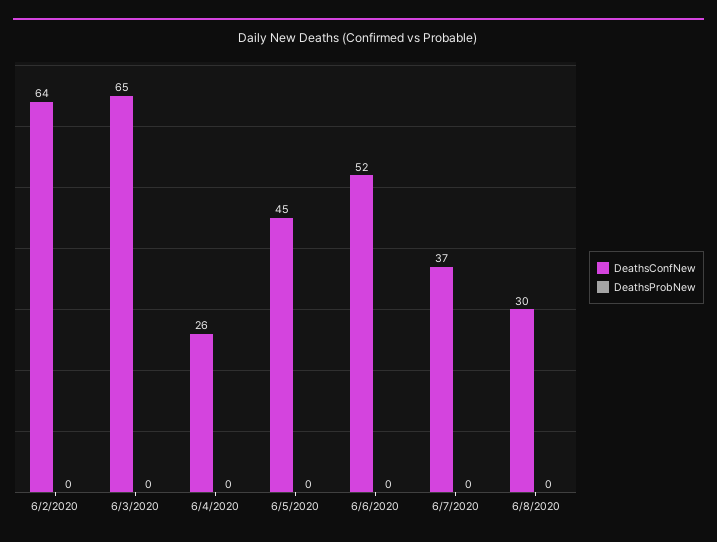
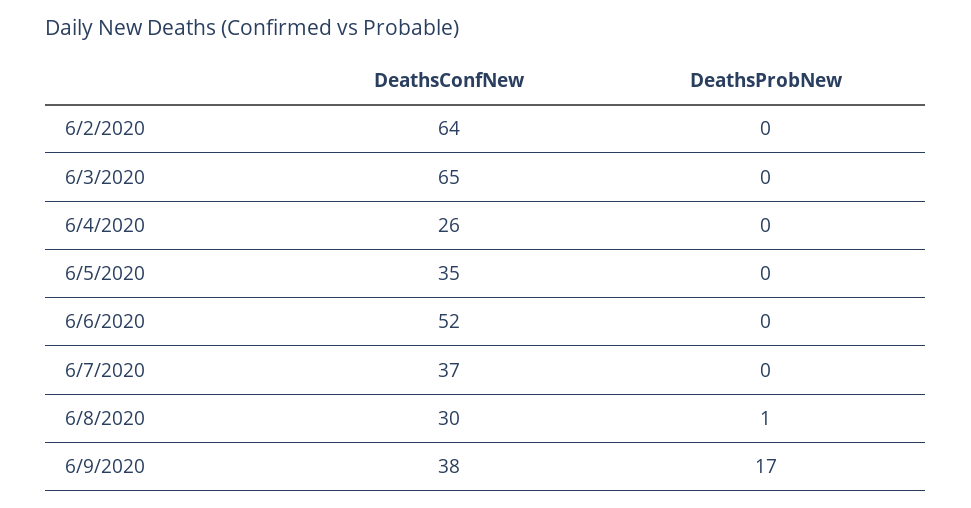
DeathsConfNew, 6/5/2020: 45 -> 35
DeathsProbNew, 6/8/2020: 0 -> 1
DeathsConfNew, 6/9/2020: none -> 38
DeathsProbNew, 6/9/2020: none -> 17

